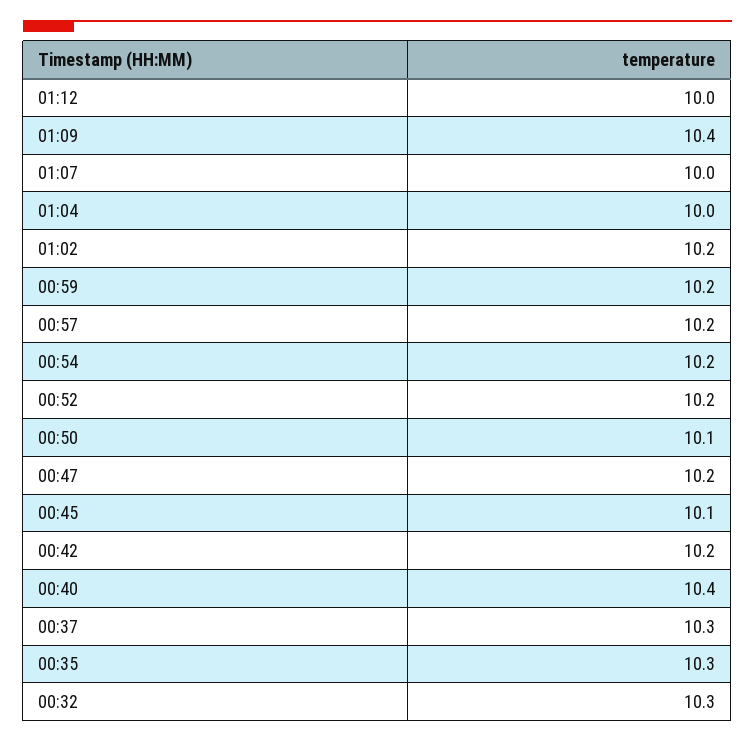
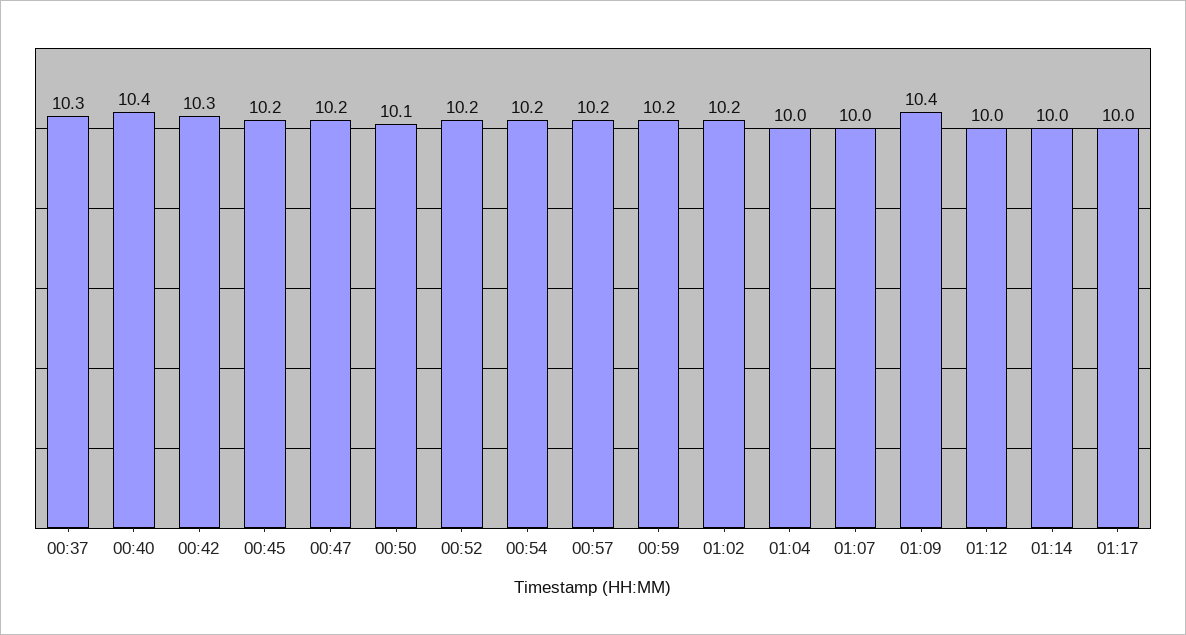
00:45: 10.1 -> 10.2
00:42: 10.2 -> 10.3
00:35: 10.3 -> none
00:32: 10.3 -> none
01:14: none -> 10
01:17: none -> 10

